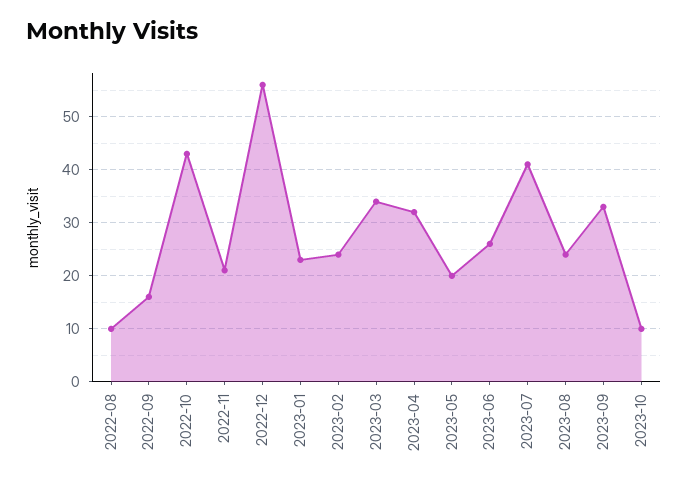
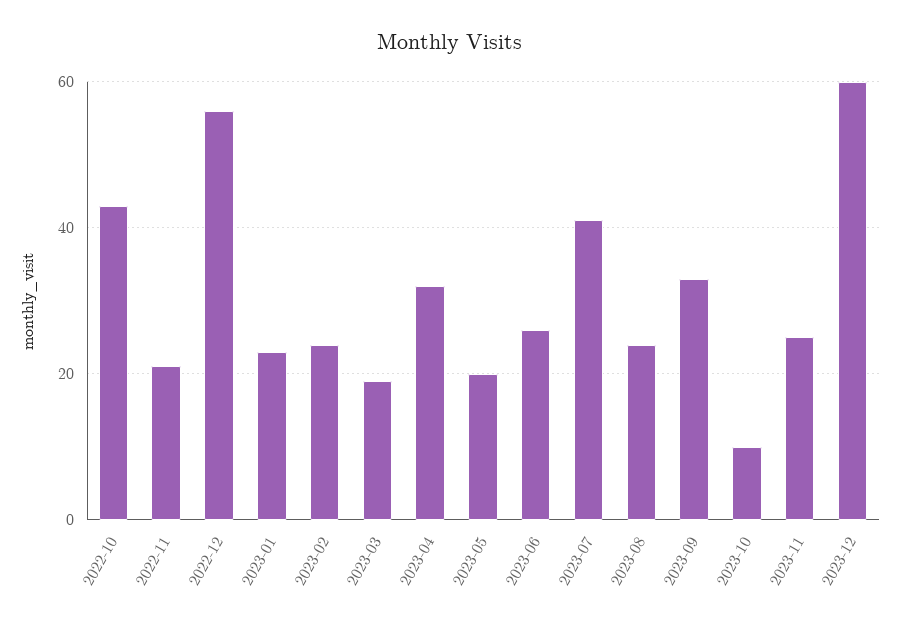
2022-08: 10 -> none
2022-09: 15 -> none
2023-03: 35 -> 20
2023-11: none -> 25
2023-12: none -> 60

